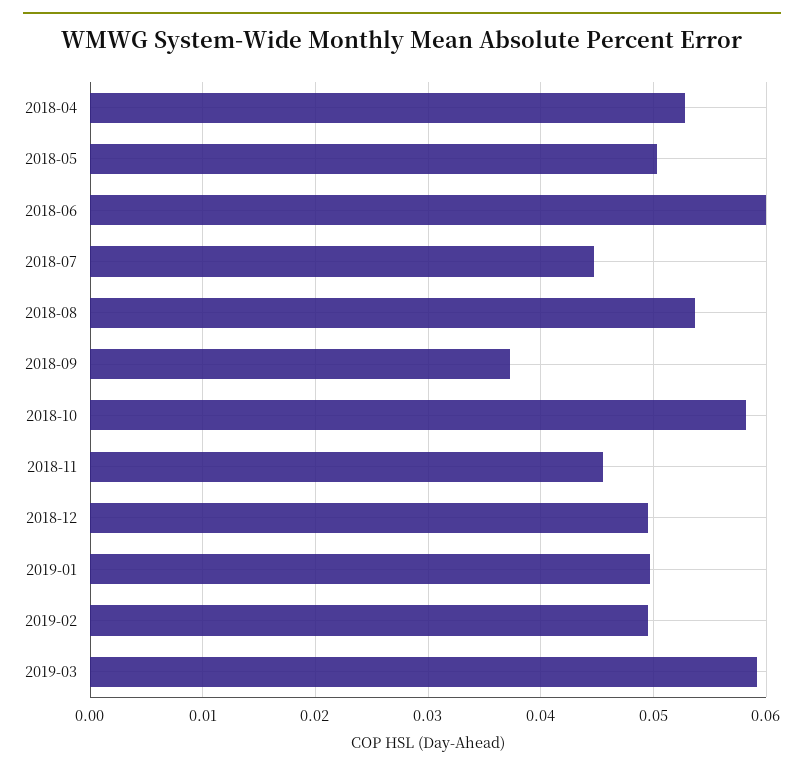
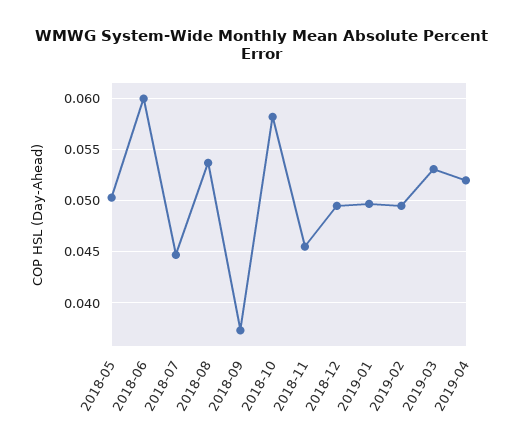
2018-04: 0.053 -> none
2019-03: 0.059 -> 0.053
2019-04: none -> 0.052

